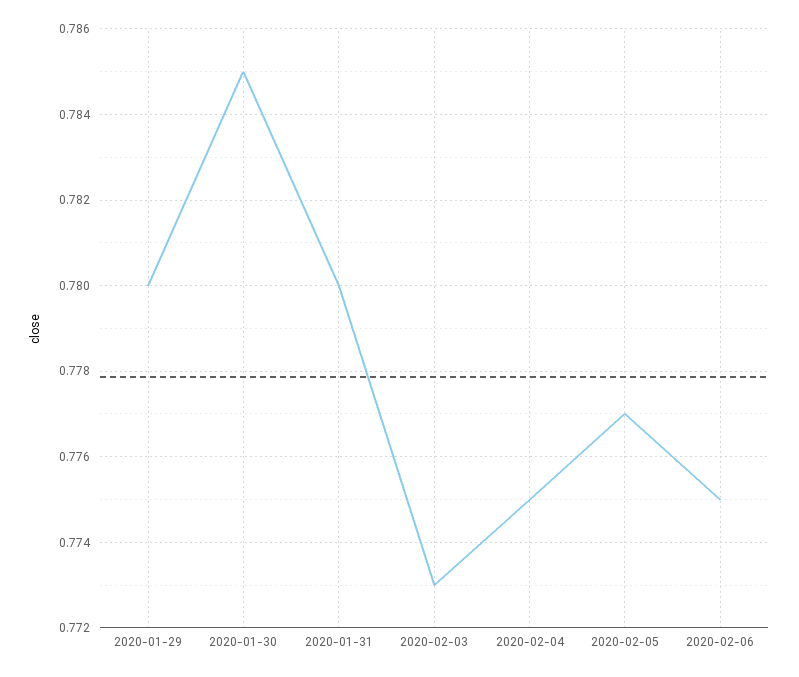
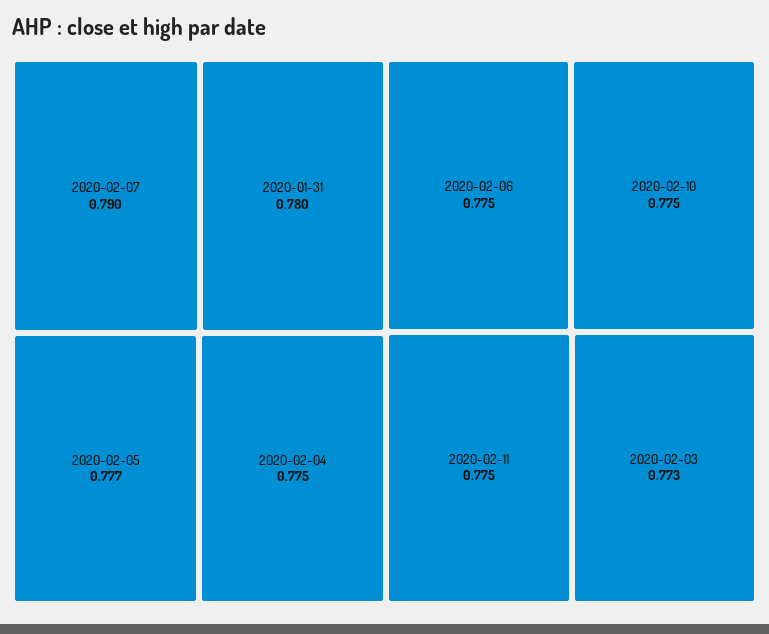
2020-01-29: 0.78 -> none
2020-01-30: 0.785 -> none
2020-02-07: none -> 0.79
2020-02-10: none -> 0.775
2020-02-11: none -> 0.775

